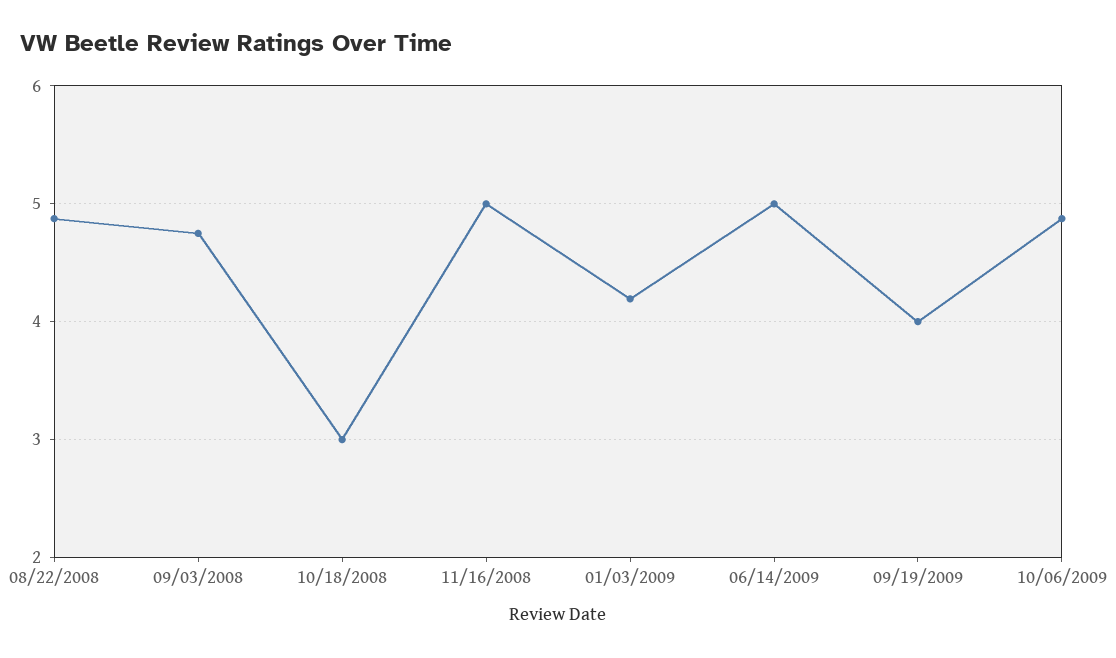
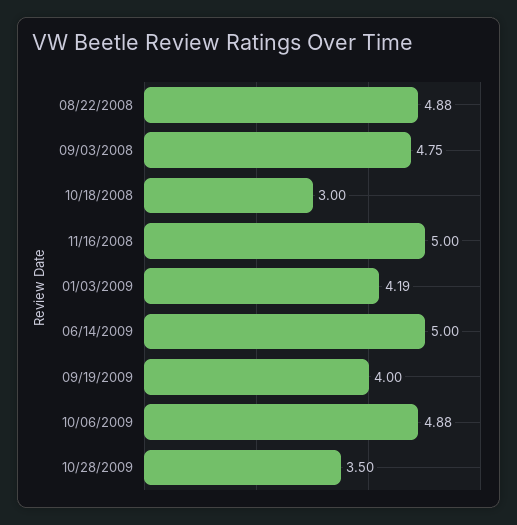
10/28/2009: none -> 3.5

